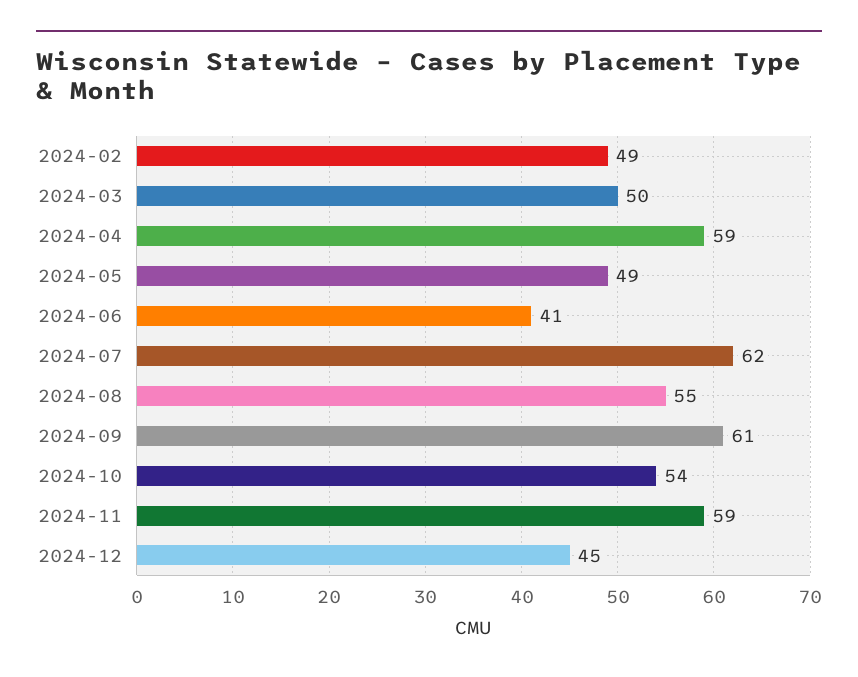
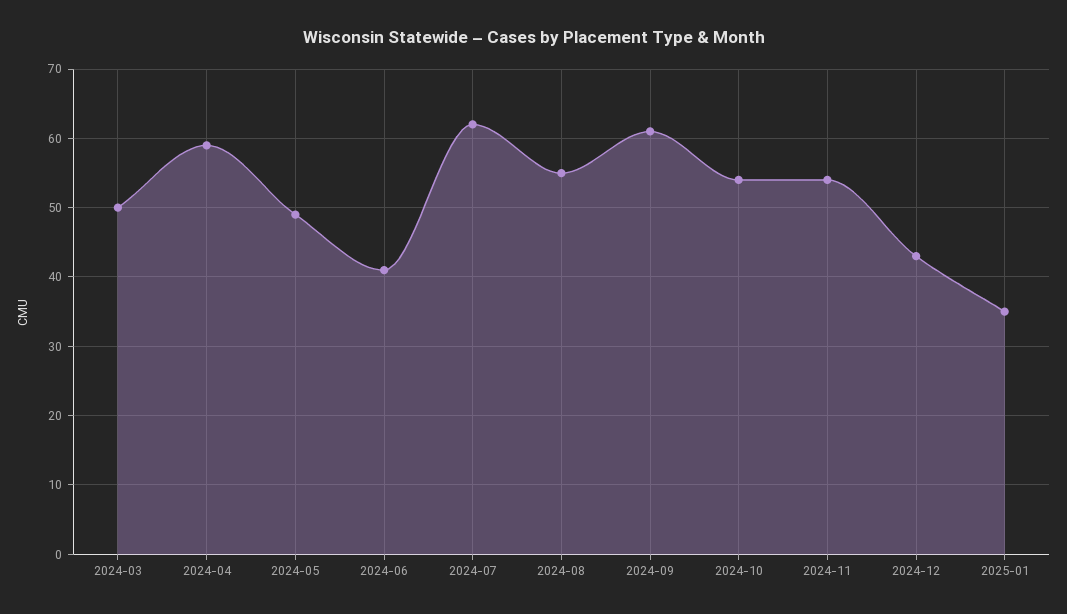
2024-02: 49 -> none
2024-11: 59 -> 54
2024-12: 45 -> 43
2025-01: none -> 35

